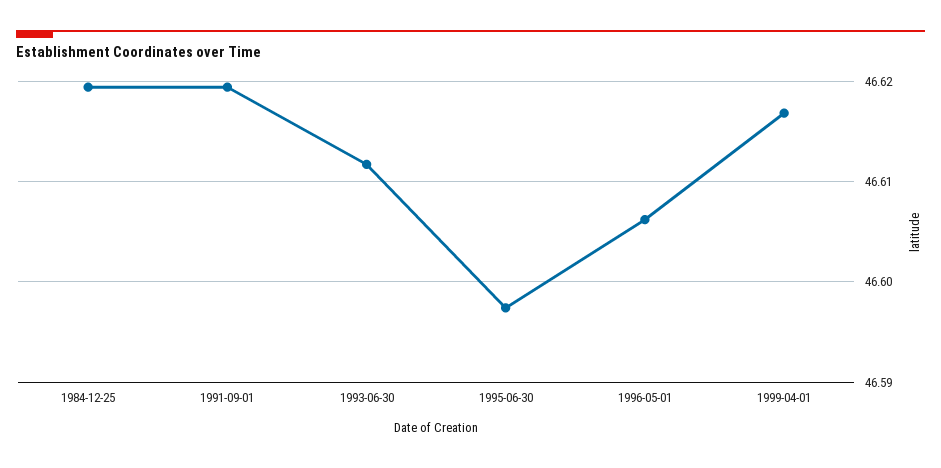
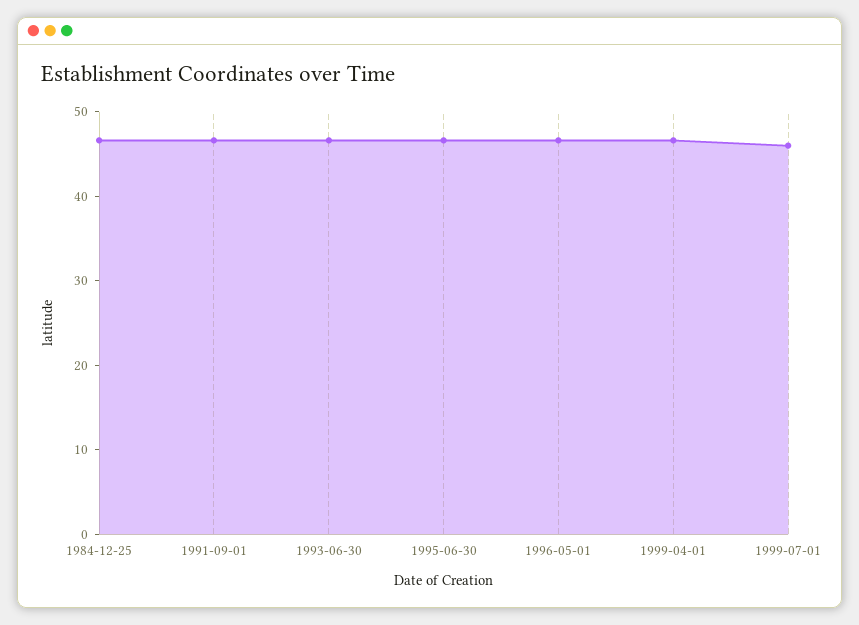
1999-07-01: none -> 46

